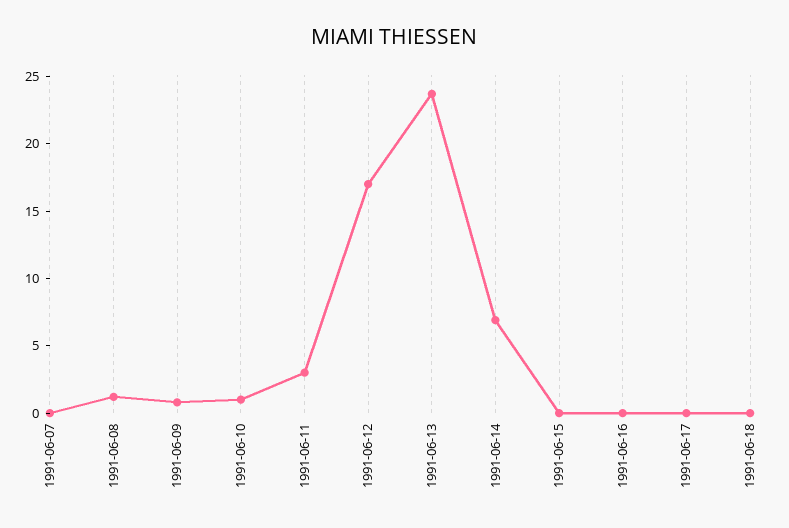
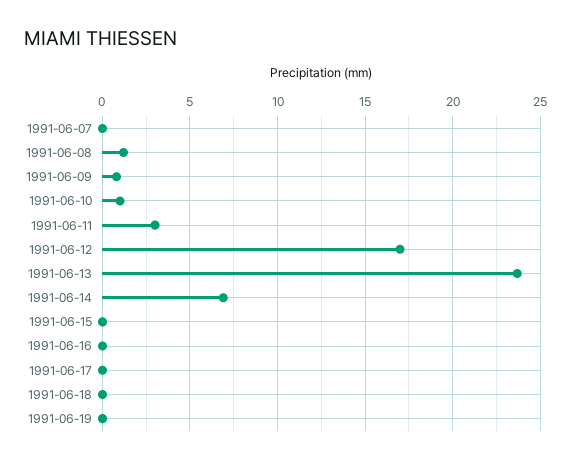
1991-06-19: none -> 0

